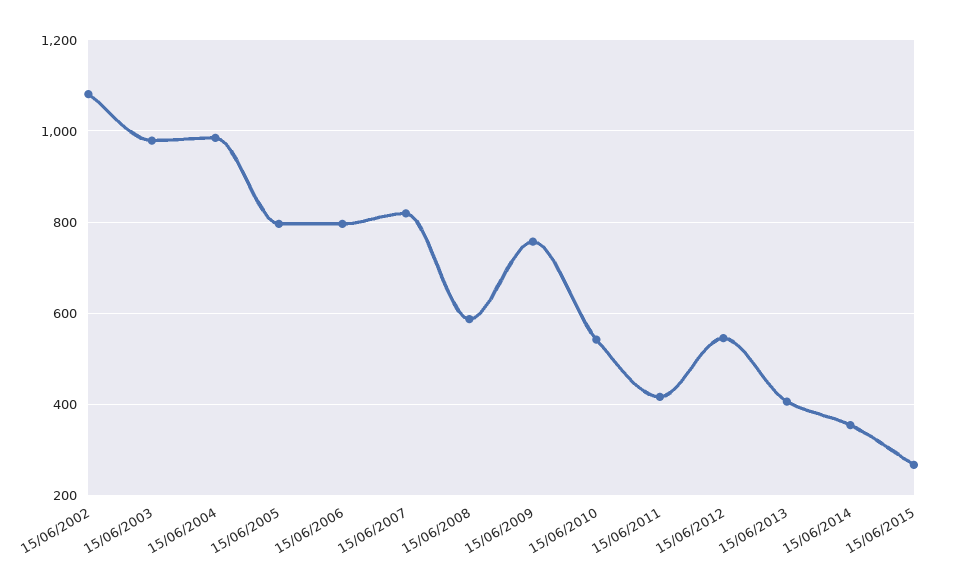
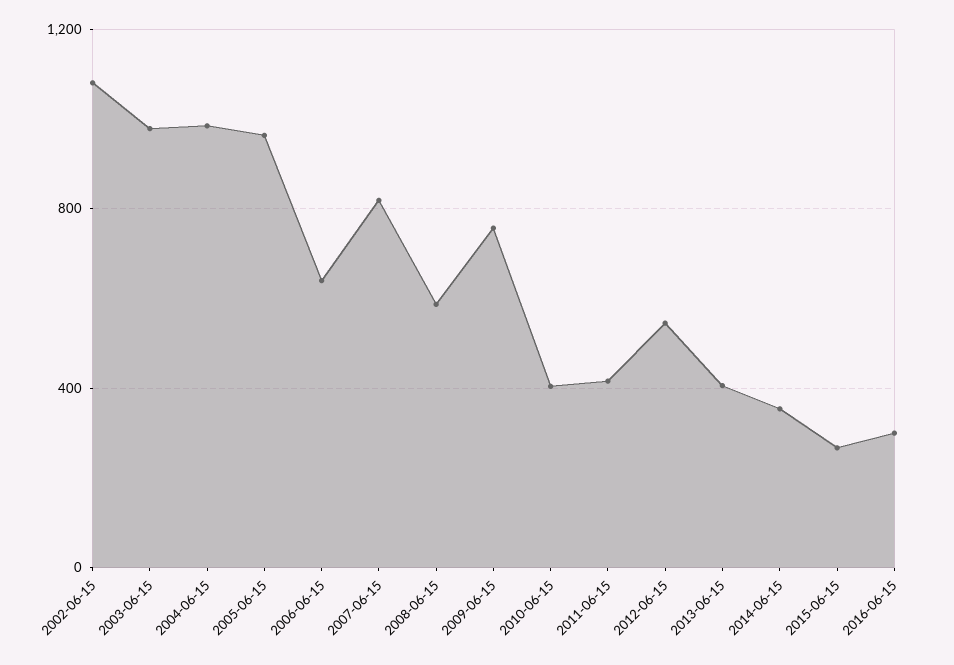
15/06/2005: 800 -> 950
15/06/2006: 800 -> 650
15/06/2010: 540 -> 400
2016-06-15: none -> 300

